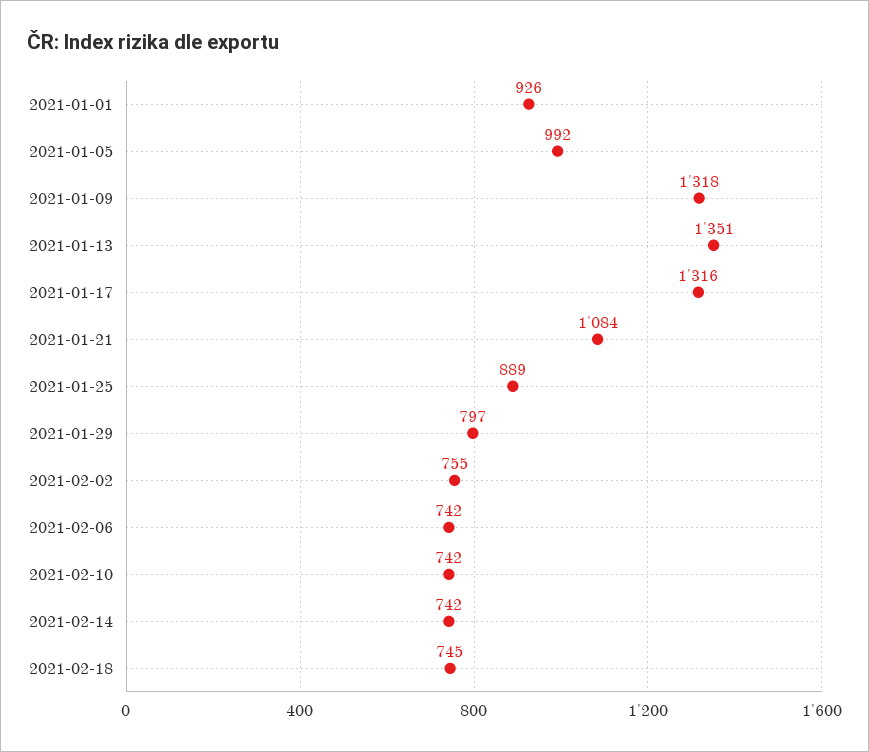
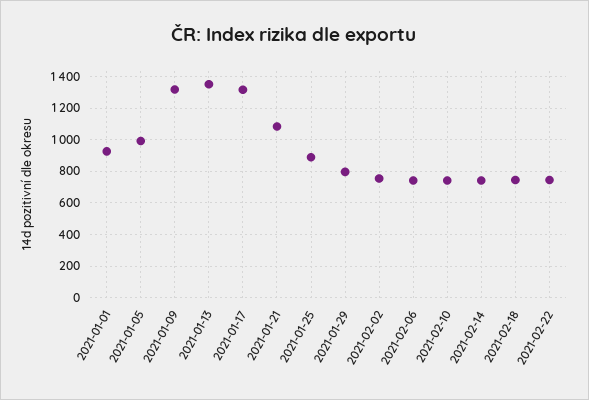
2021-02-22: none -> 750

